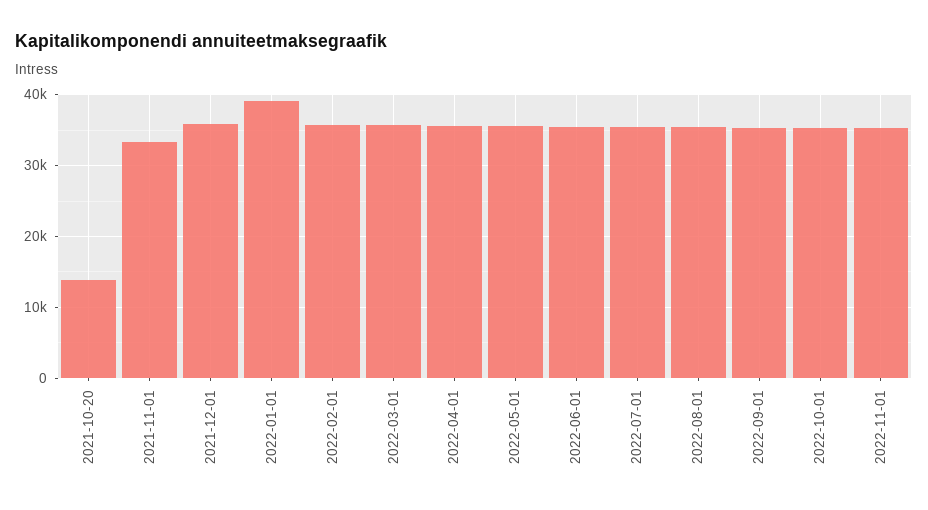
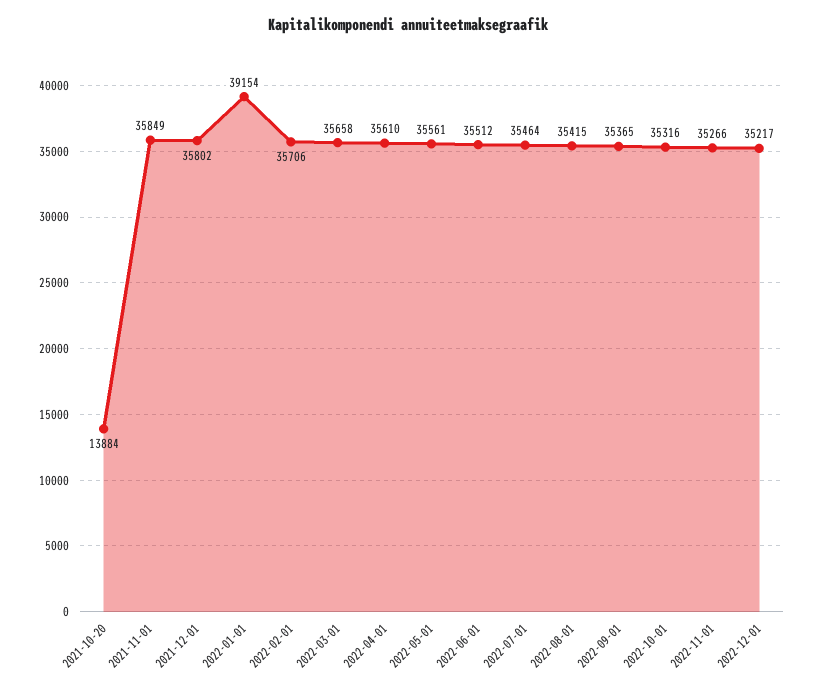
2021-11-01: 33000 -> 35849
2022-12-01: none -> 35217

